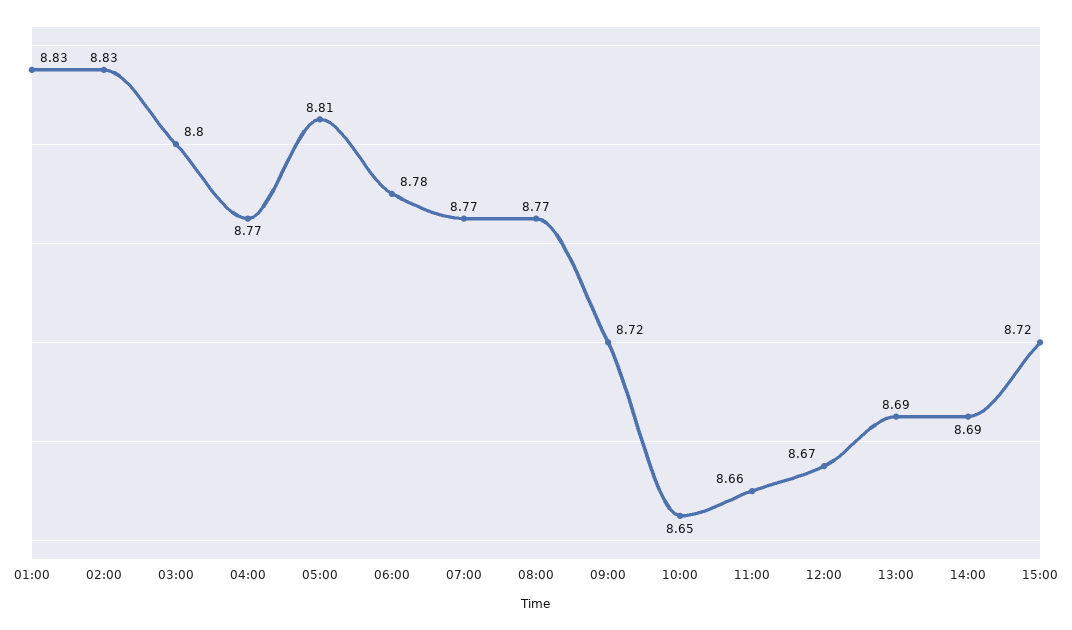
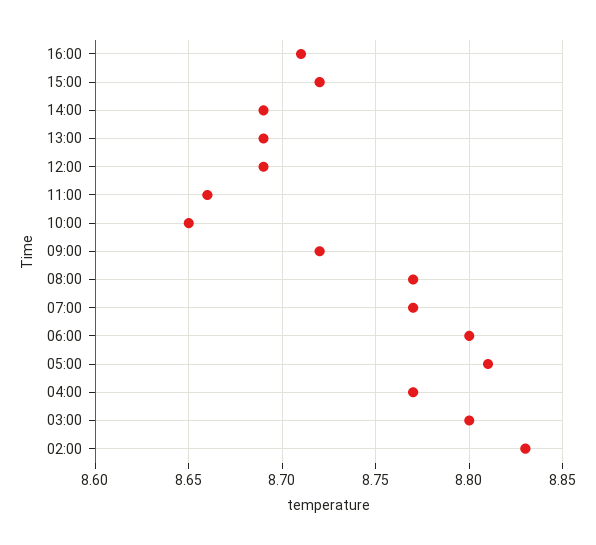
01:00: 8.83 -> none
06:00: 8.78 -> 8.8
12:00: 8.67 -> 8.69
16:00: none -> 8.71

